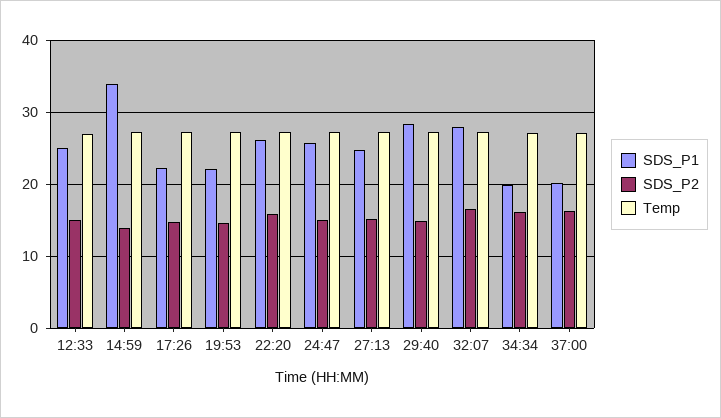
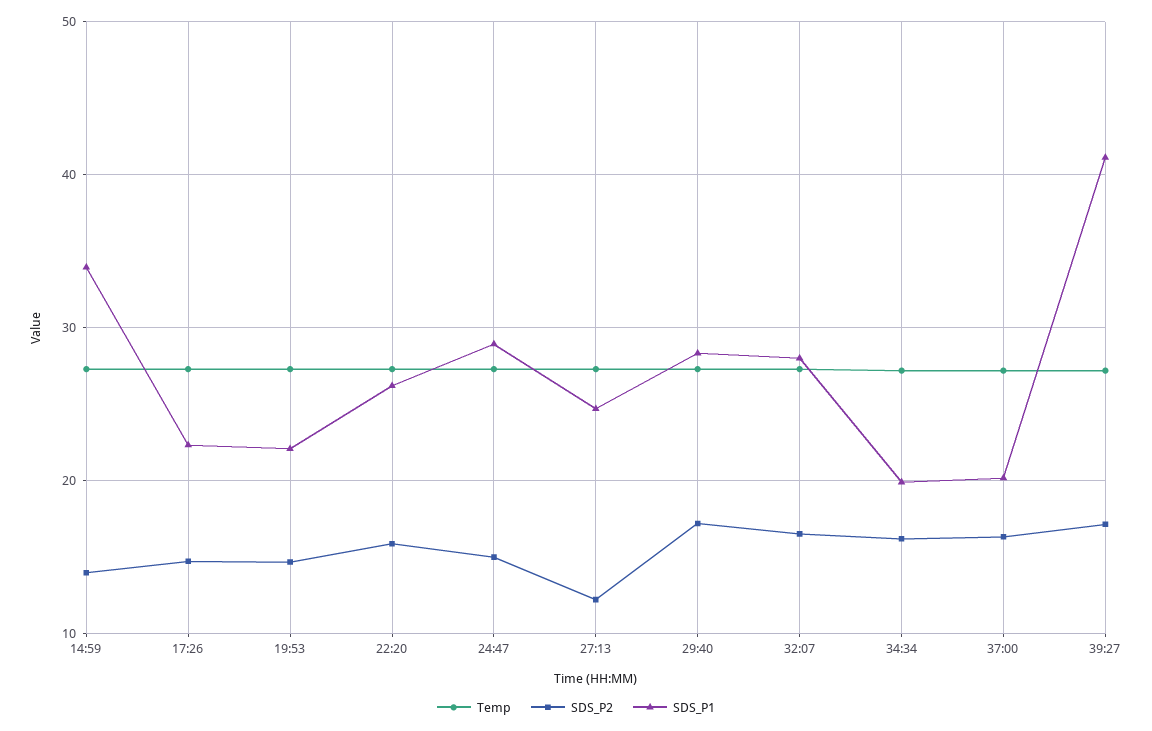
SDS_P1, 12:33: 25 -> none
SDS_P2, 12:33: 15 -> none
Temp, 12:33: 27 -> none
SDS_P1, 24:47: 26 -> 29
SDS_P2, 27:13: 15 -> 12
SDS_P2, 29:40: 15 -> 17
Temp, 39:27: none -> 27
SDS_P2, 39:27: none -> 17
SDS_P1, 39:27: none -> 41

